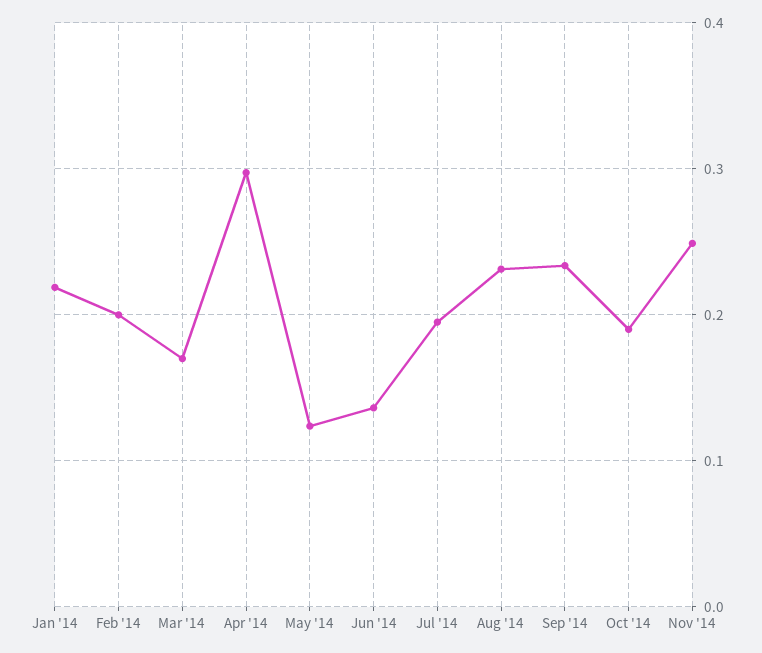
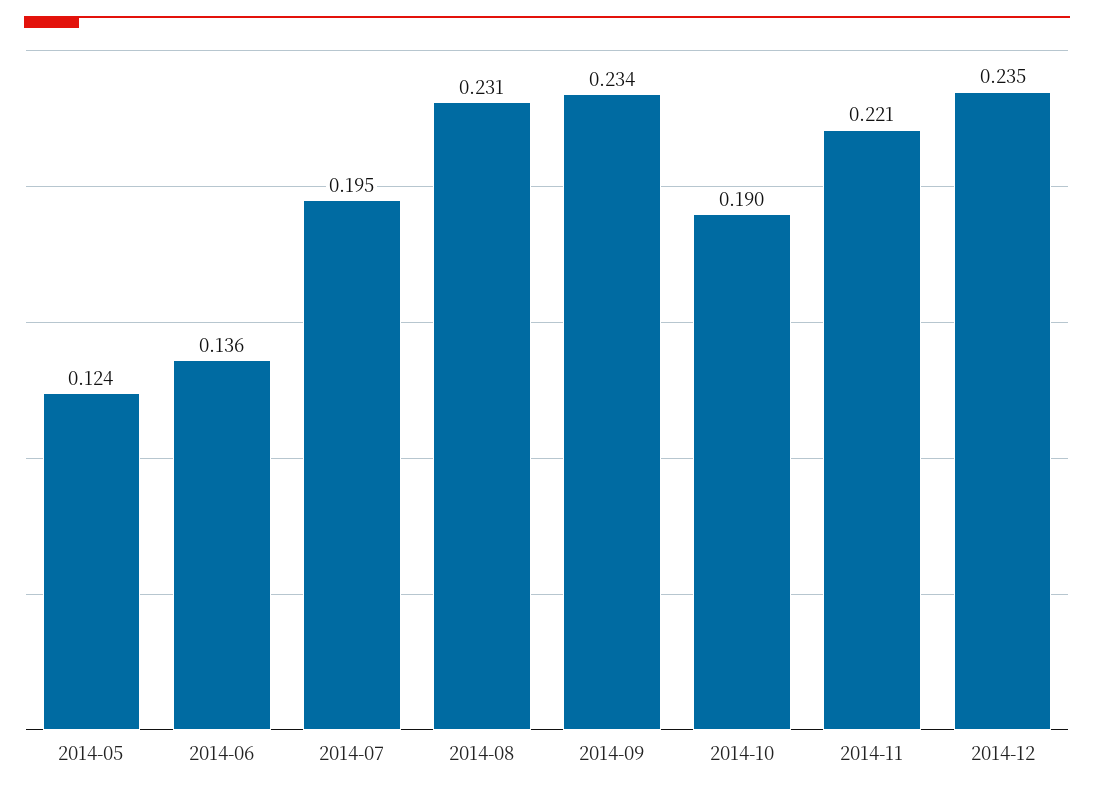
Jan '14: 0.22 -> none
Feb '14: 0.2 -> none
Mar '14: 0.17 -> none
Apr '14: 0.3 -> none
Nov '14: 0.25 -> 0.221
2014-12: none -> 0.235

